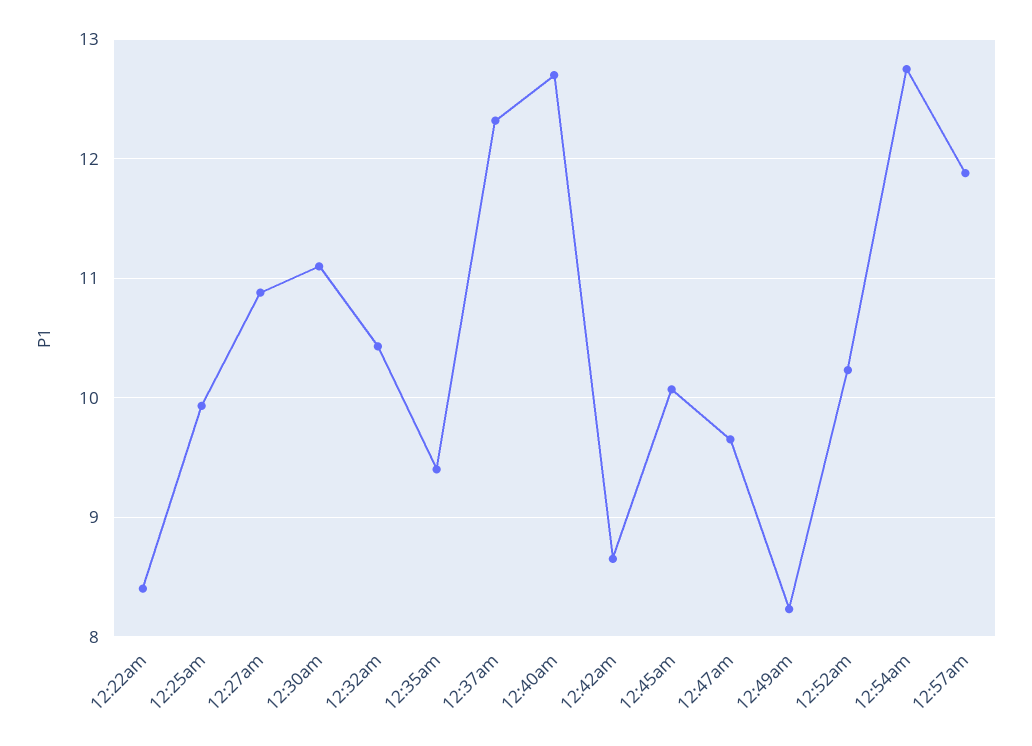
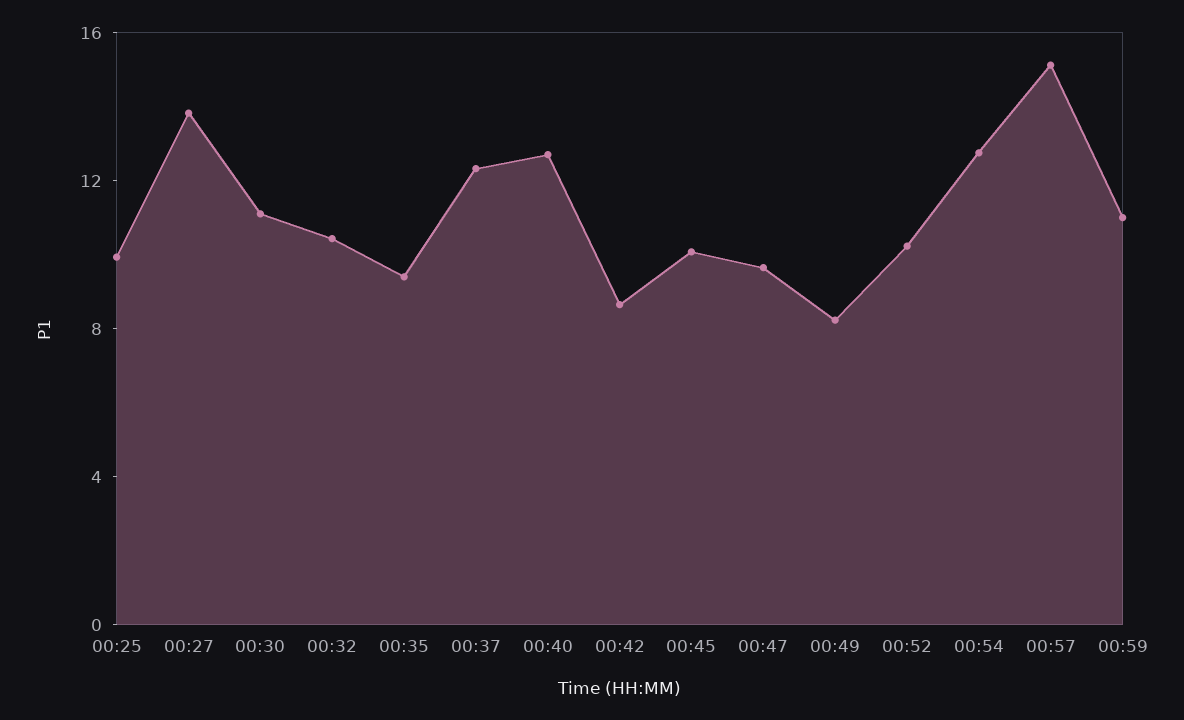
12:22am: 8.4 -> none
12:27am: 10.9 -> 14
12:57am: 11.9 -> 15
00:59: none -> 11

